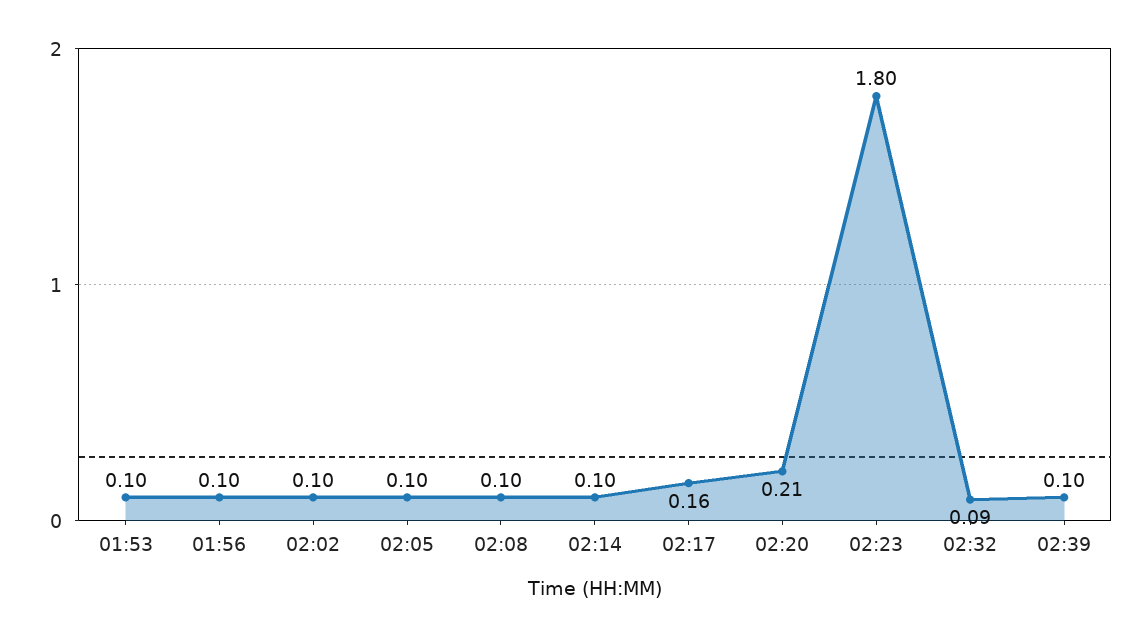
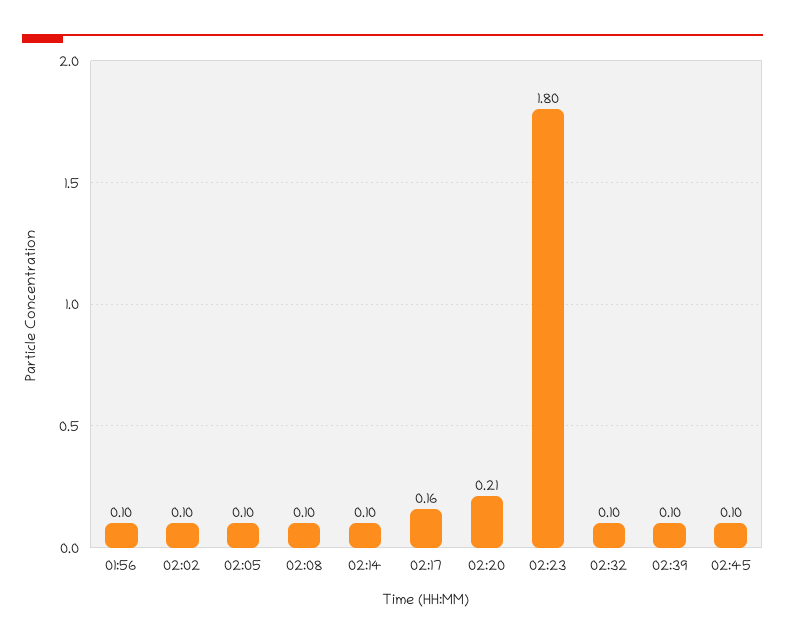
01:53: 0.1 -> none
02:32: 0.09 -> 0.1
02:45: none -> 0.1

